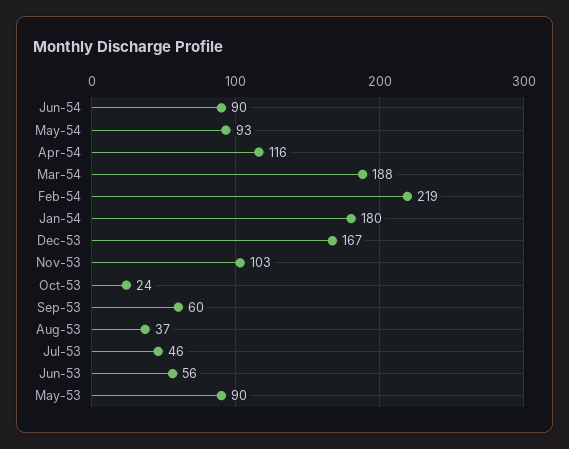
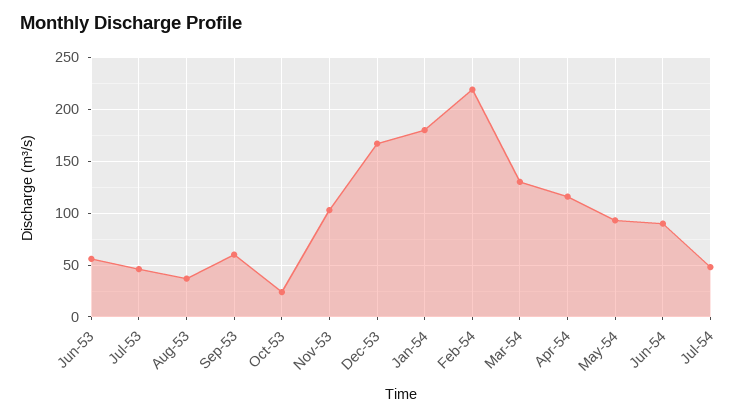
Mar-54: 188 -> 130
May-53: 90 -> none
Jul-54: none -> 50

